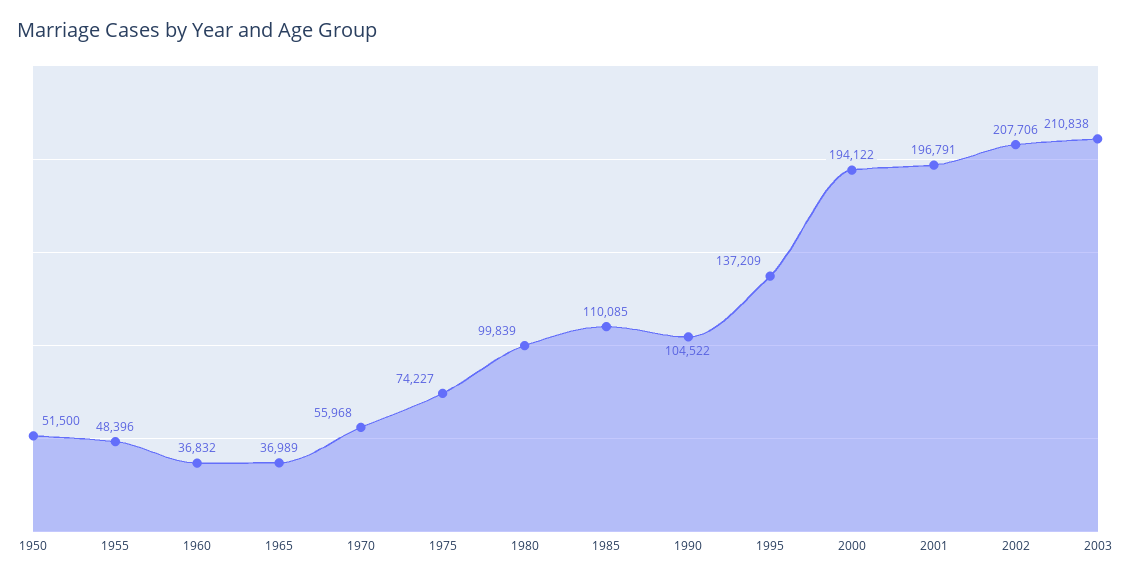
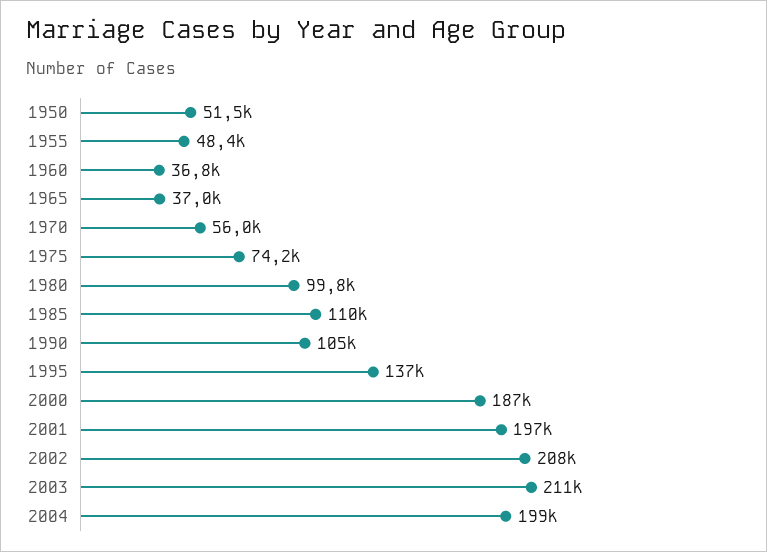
2000: 194122 -> 187000
2004: none -> 199000

